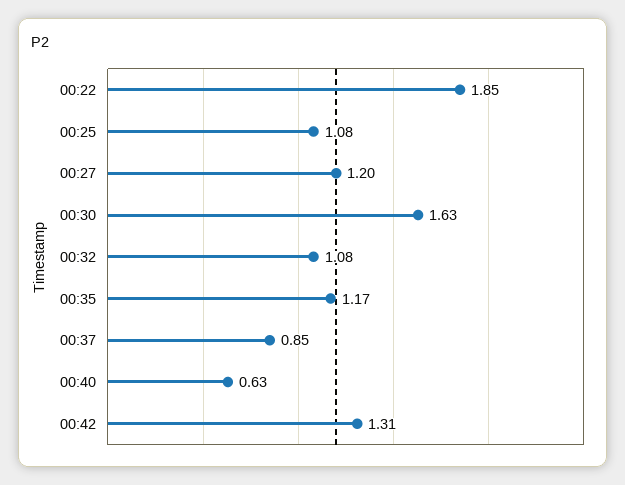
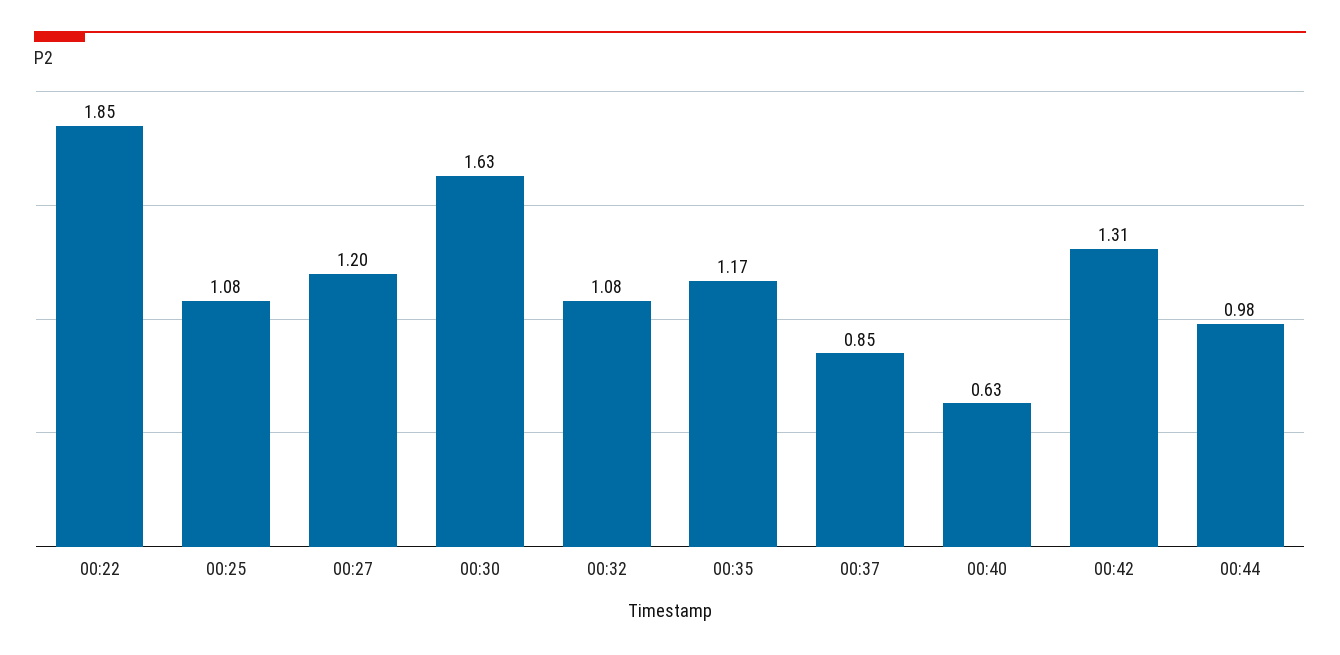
00:44: none -> 0.98

